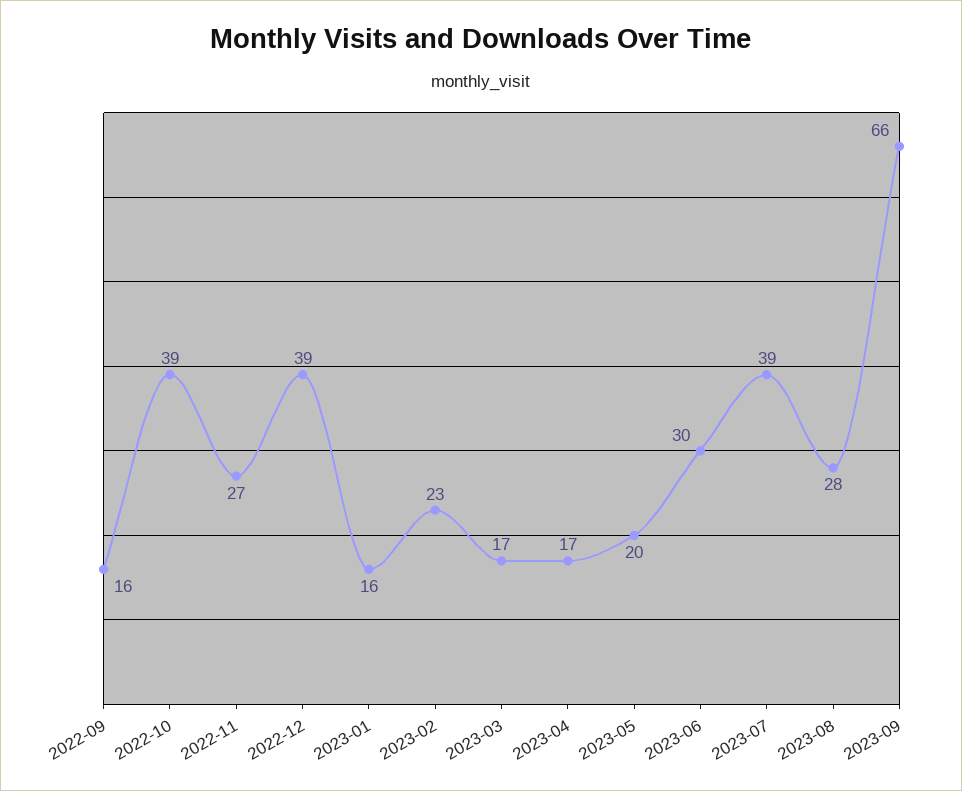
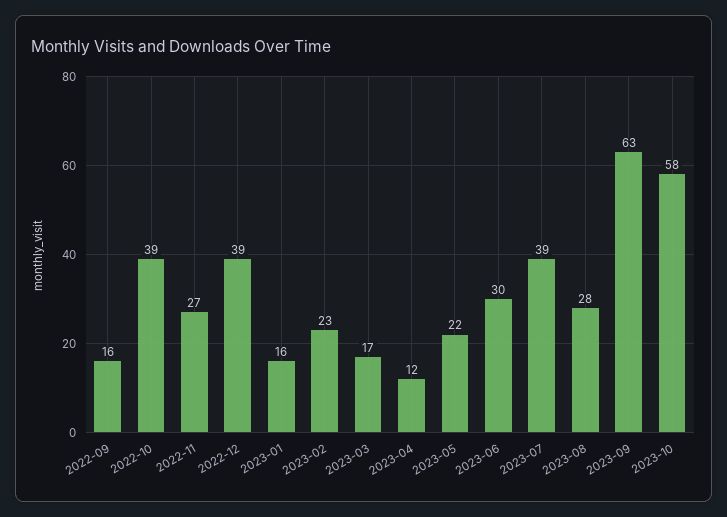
2023-04: 17 -> 12
2023-05: 20 -> 22
2023-09: 66 -> 63
2023-10: none -> 58

